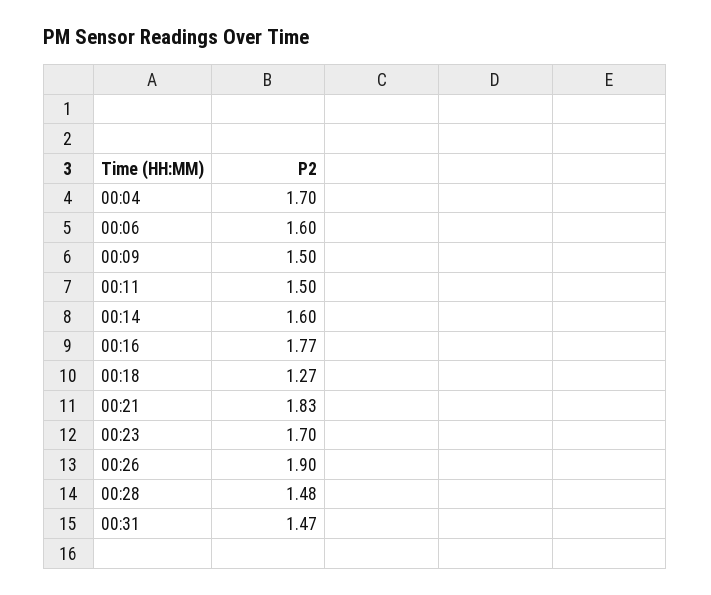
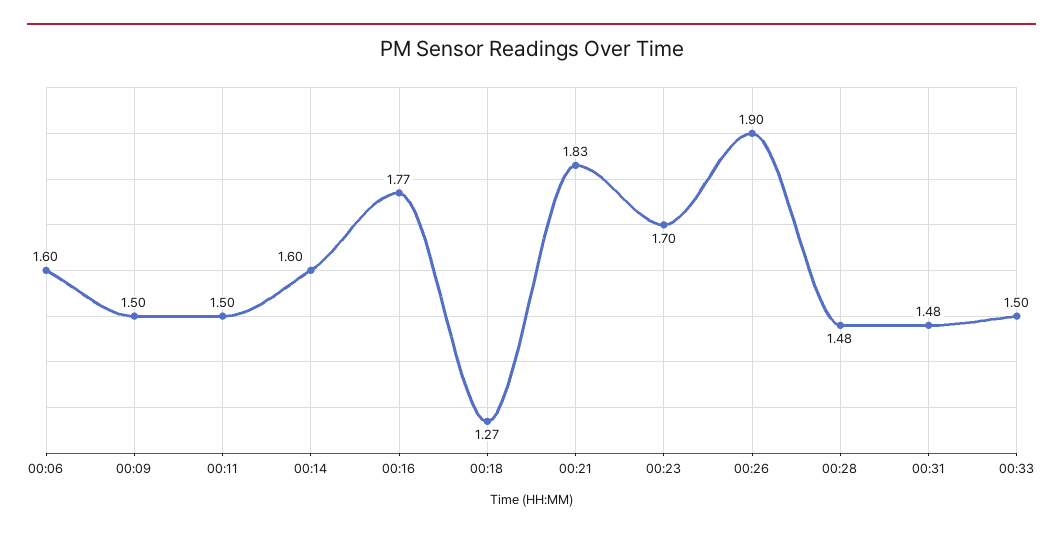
00:04: 1.7 -> none
00:31: 1.47 -> 1.48
00:33: none -> 1.5

